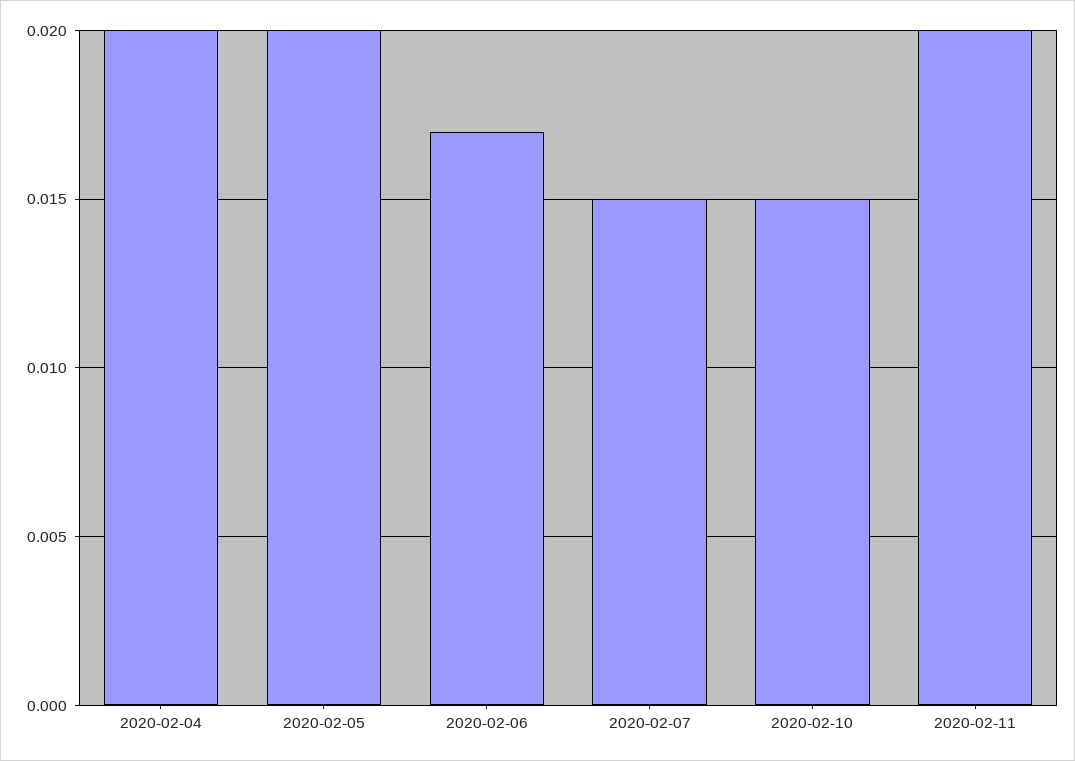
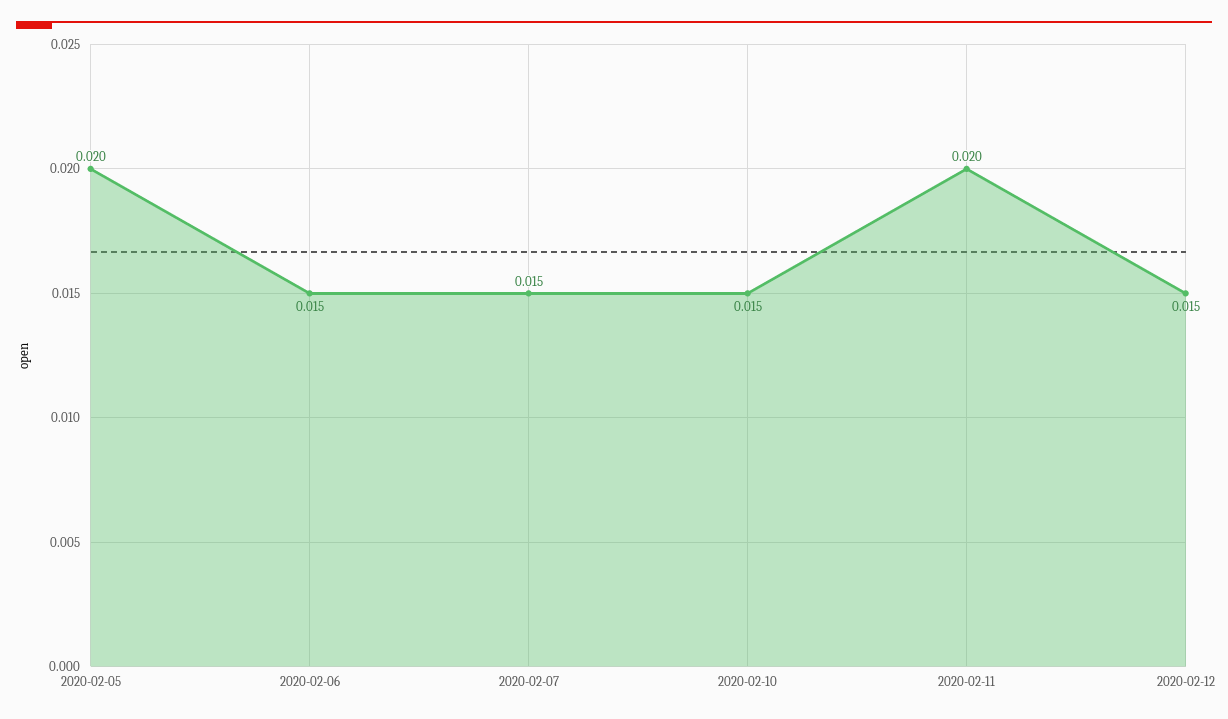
2020-02-04: 0.02 -> none
2020-02-06: 0.017 -> 0.015
2020-02-12: none -> 0.015

